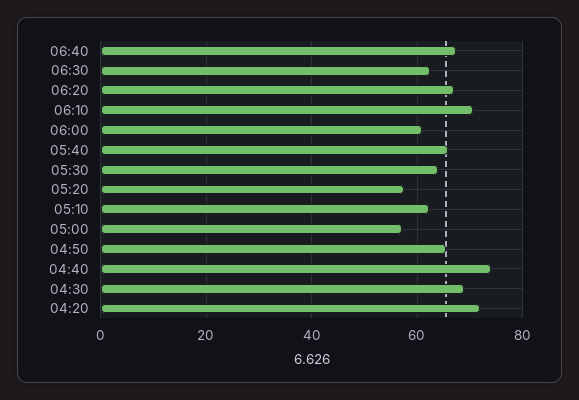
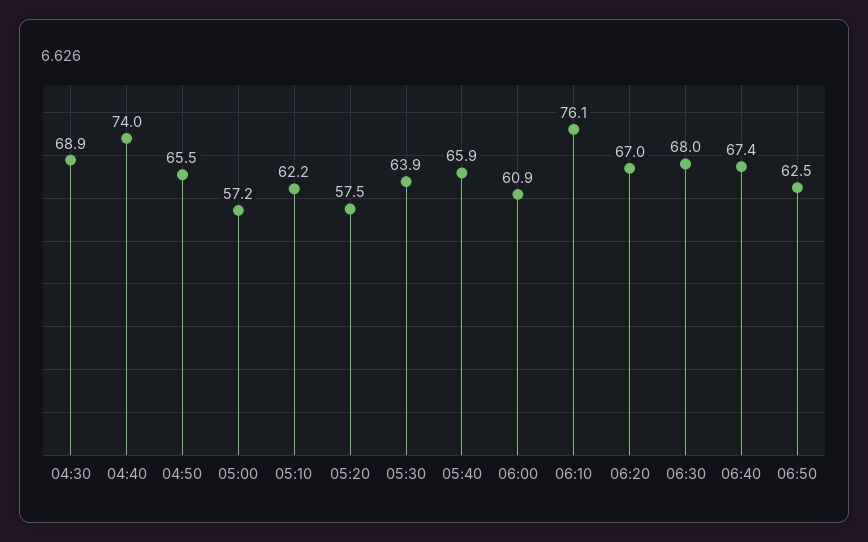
06:30: 62 -> 68
06:10: 70 -> 76.1
04:20: 72 -> none
06:50: none -> 62.5

